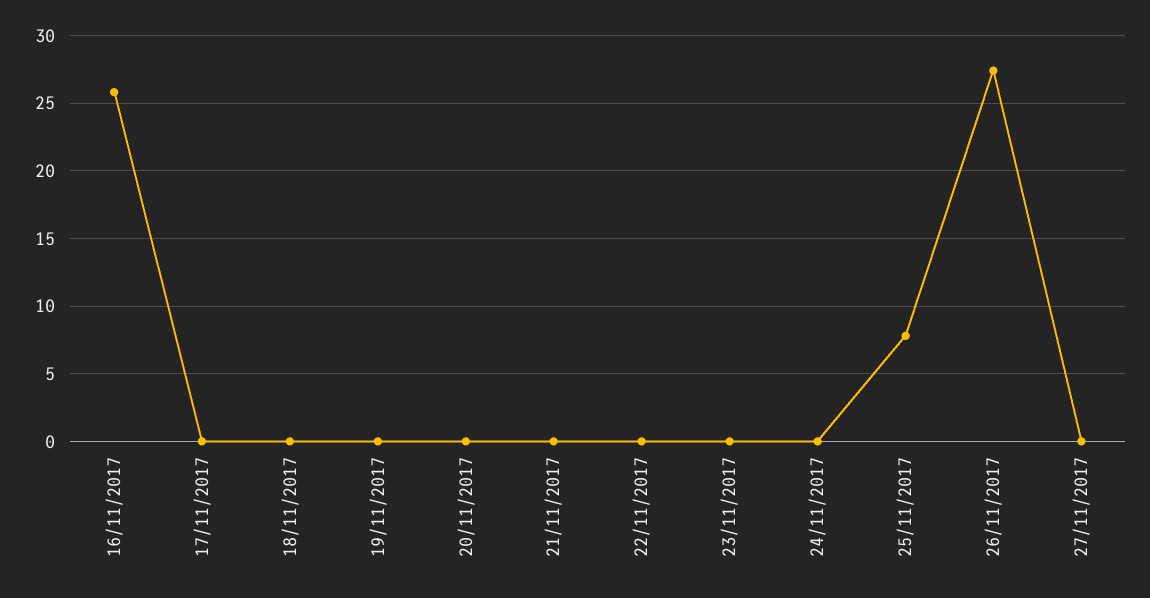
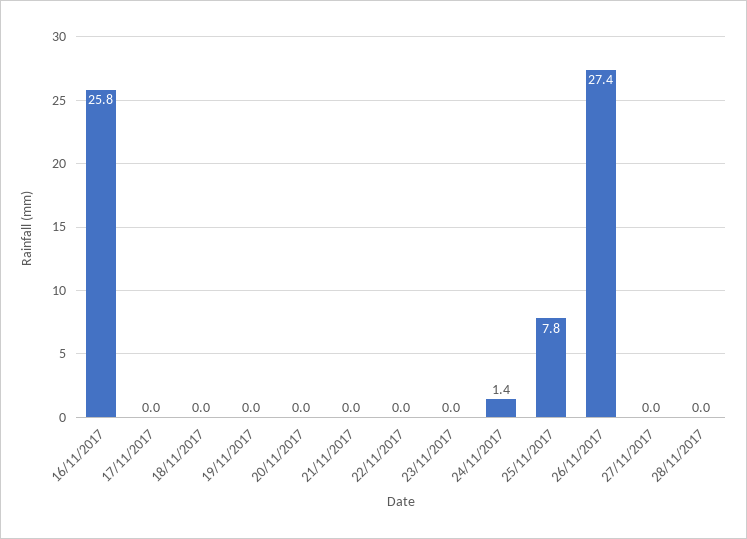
24/11/2017: 0 -> 1.4
28/11/2017: none -> 0

